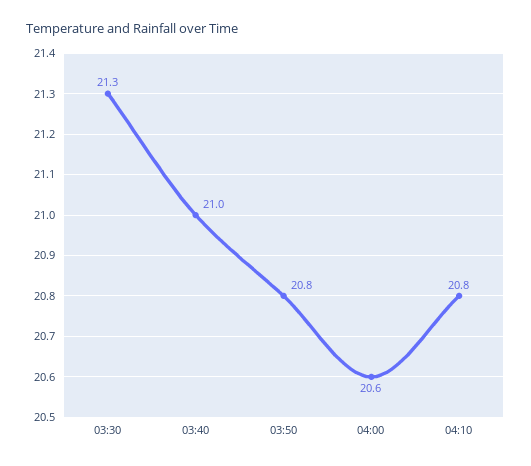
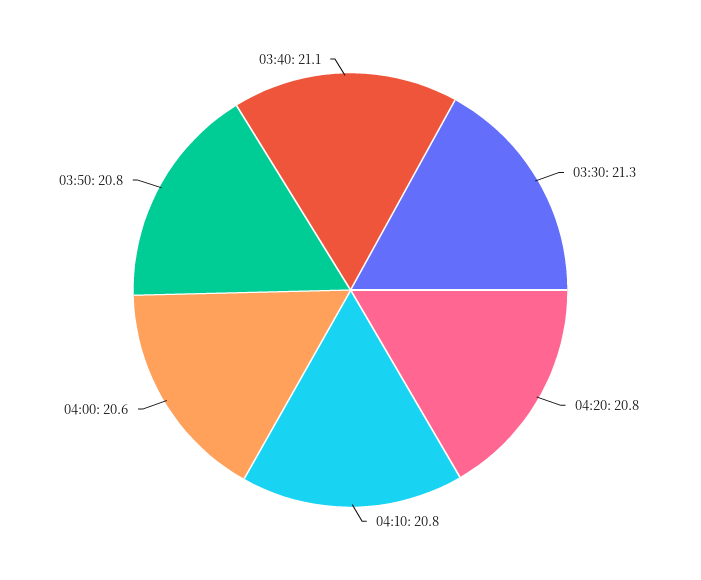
03:40: 21 -> 21.1
04:20: none -> 20.8

